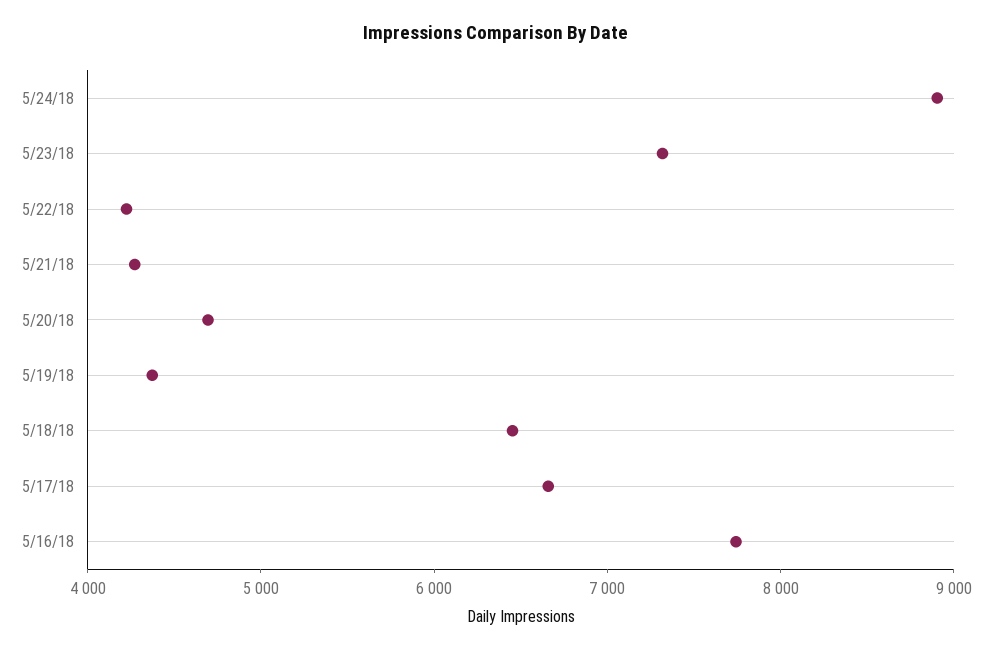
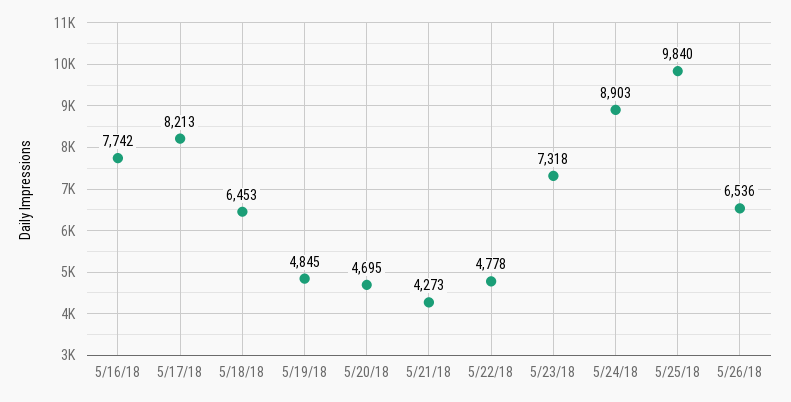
5/22/18: 4200 -> 4778
5/19/18: 4400 -> 4845
5/17/18: 6600 -> 8213
5/25/18: none -> 9840
5/26/18: none -> 6536

